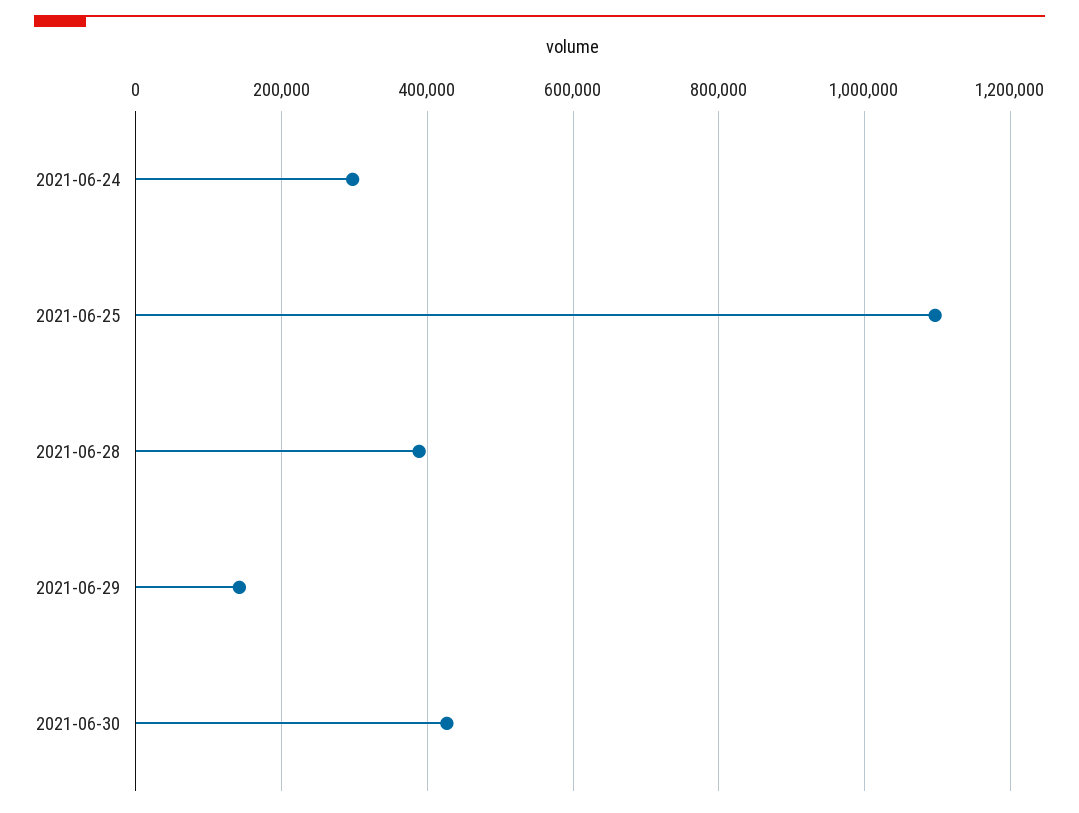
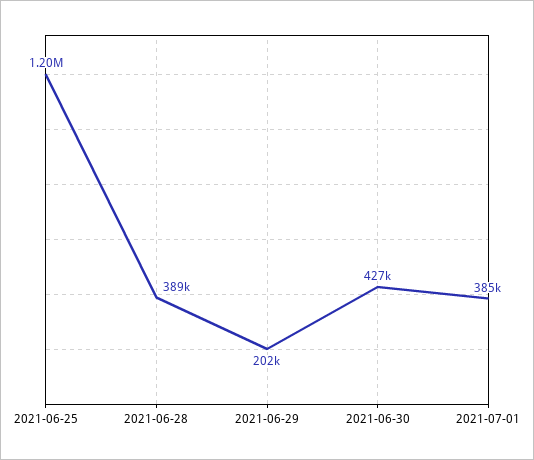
2021-06-24: 300000 -> none
2021-06-25: 1100000 -> 1200000
2021-06-29: 140000 -> 202000
2021-07-01: none -> 385000

